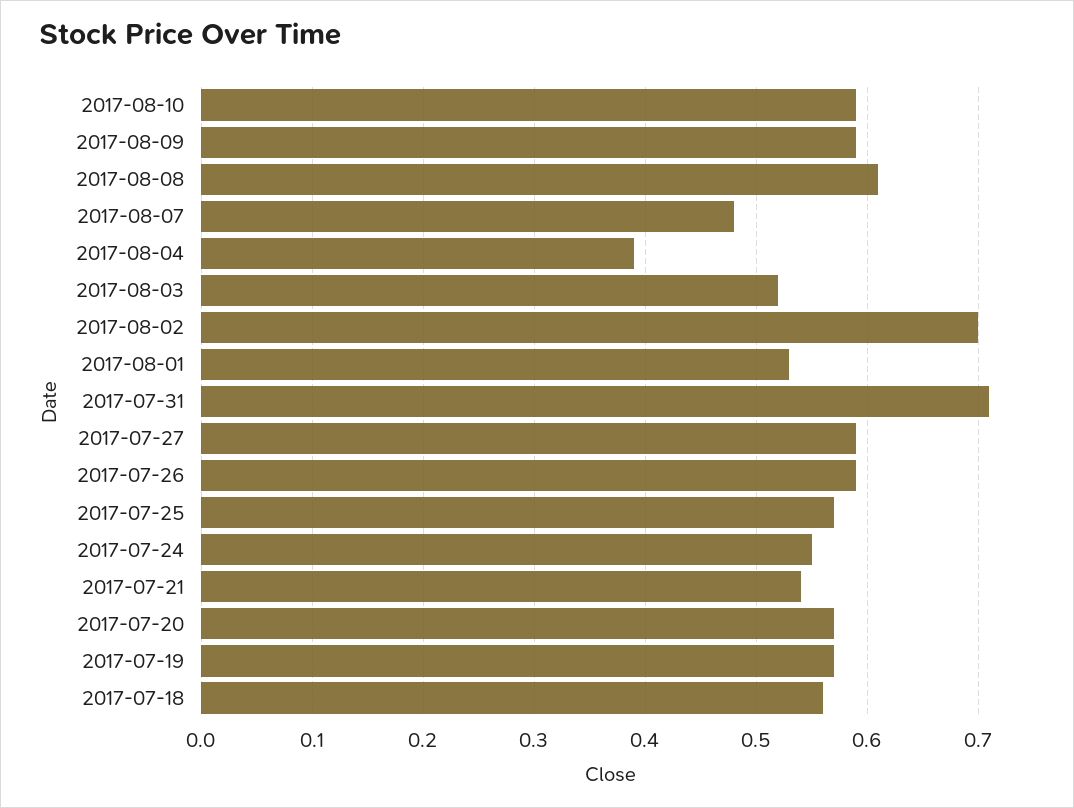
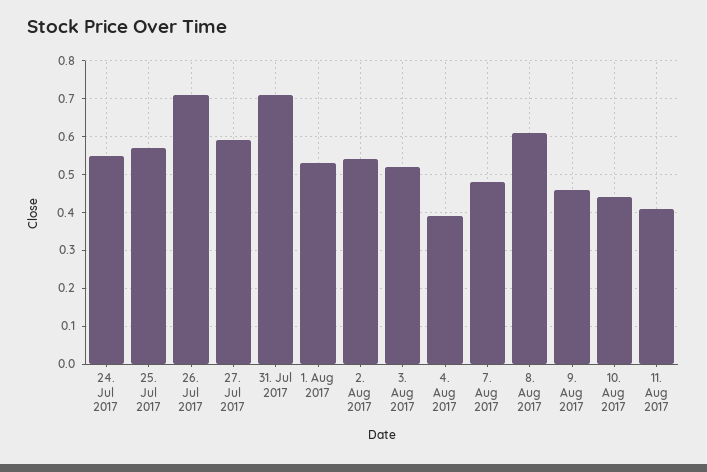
2017-08-10: 0.59 -> 0.45
2017-08-09: 0.59 -> 0.45
2017-08-02: 0.7 -> 0.55
2017-07-26: 0.59 -> 0.7
2017-07-21: 0.54 -> none
2017-07-20: 0.57 -> none
2017-07-19: 0.57 -> none
2017-07-18: 0.56 -> none
11. Aug 2017: none -> 0.4

